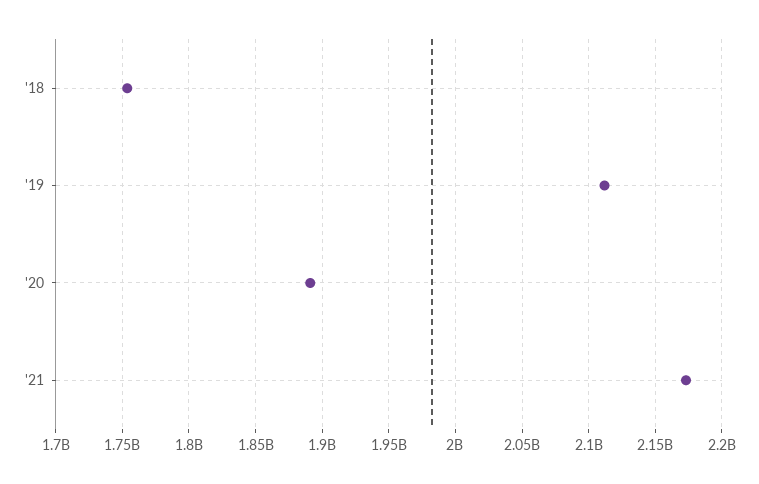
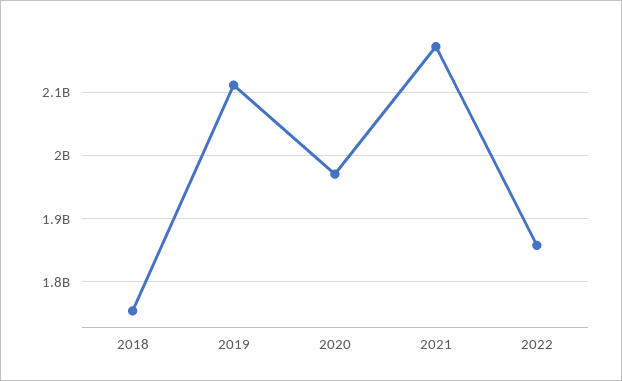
'20: 1890000000 -> 1970000000
2022: none -> 1860000000

